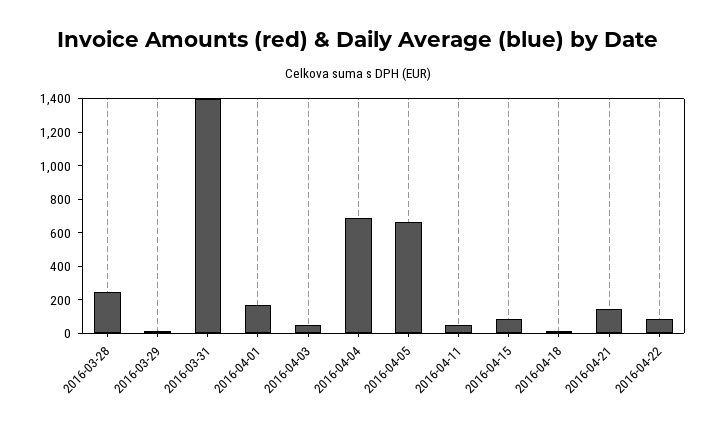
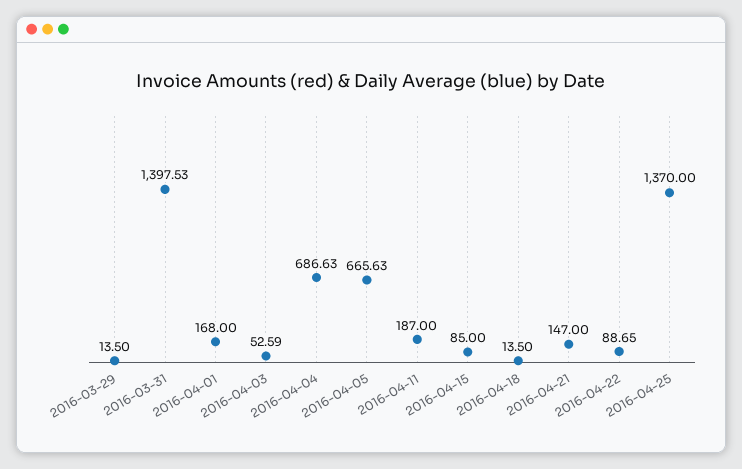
2016-03-28: 250 -> none
2016-04-11: 50 -> 187
2016-04-25: none -> 1370

